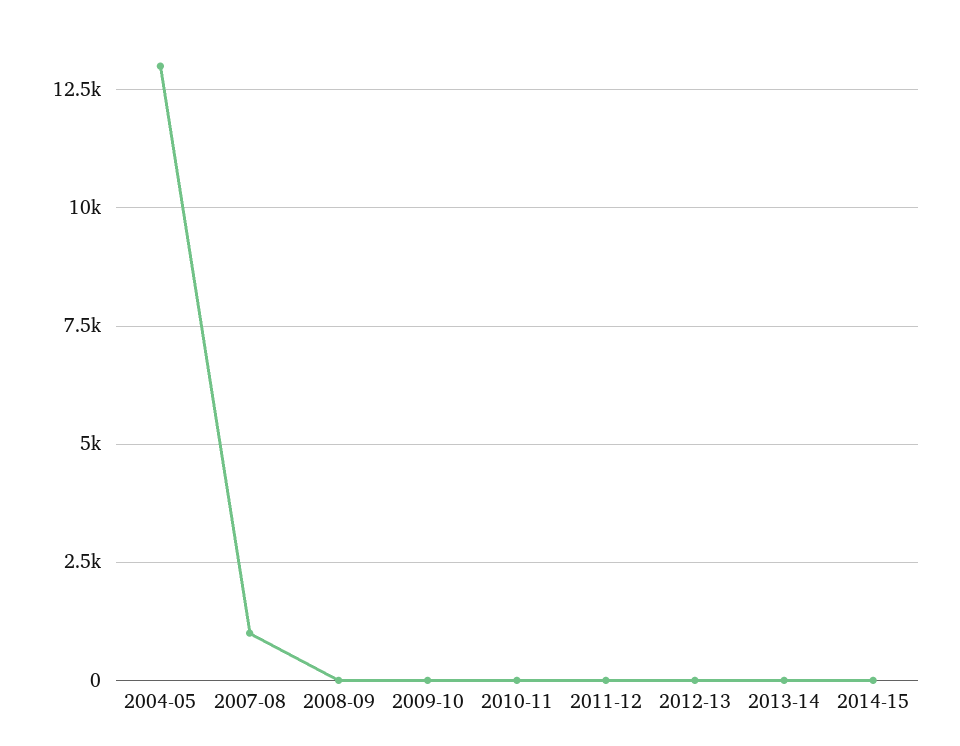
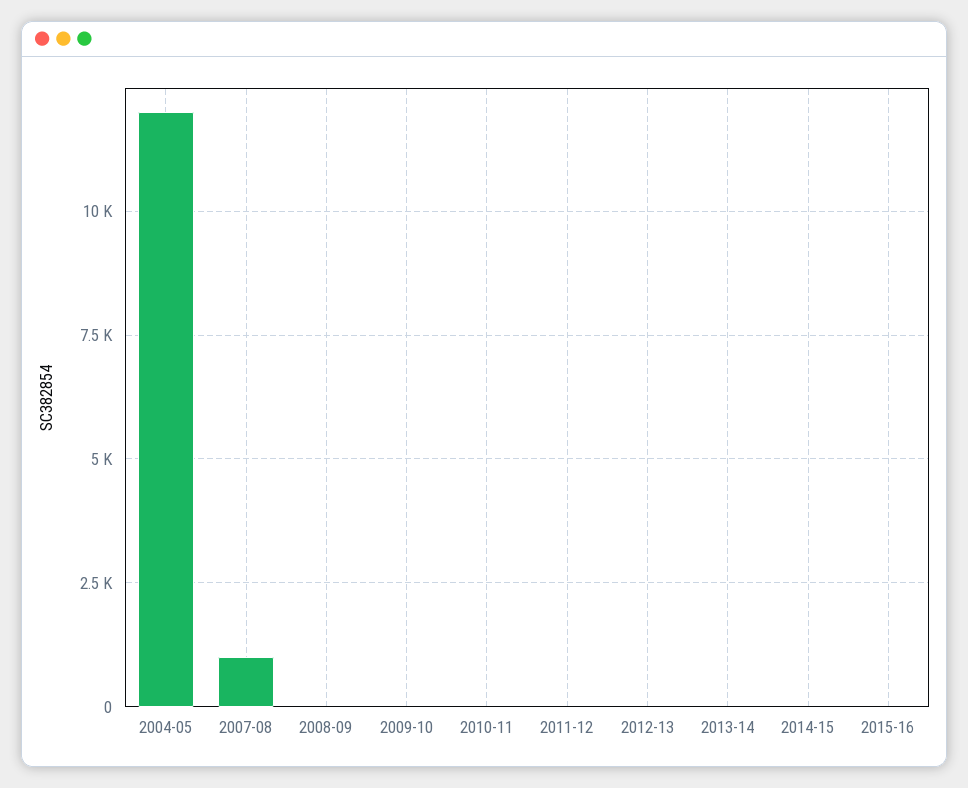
2004-05: 13000 -> 12000
2015-16: none -> 0

